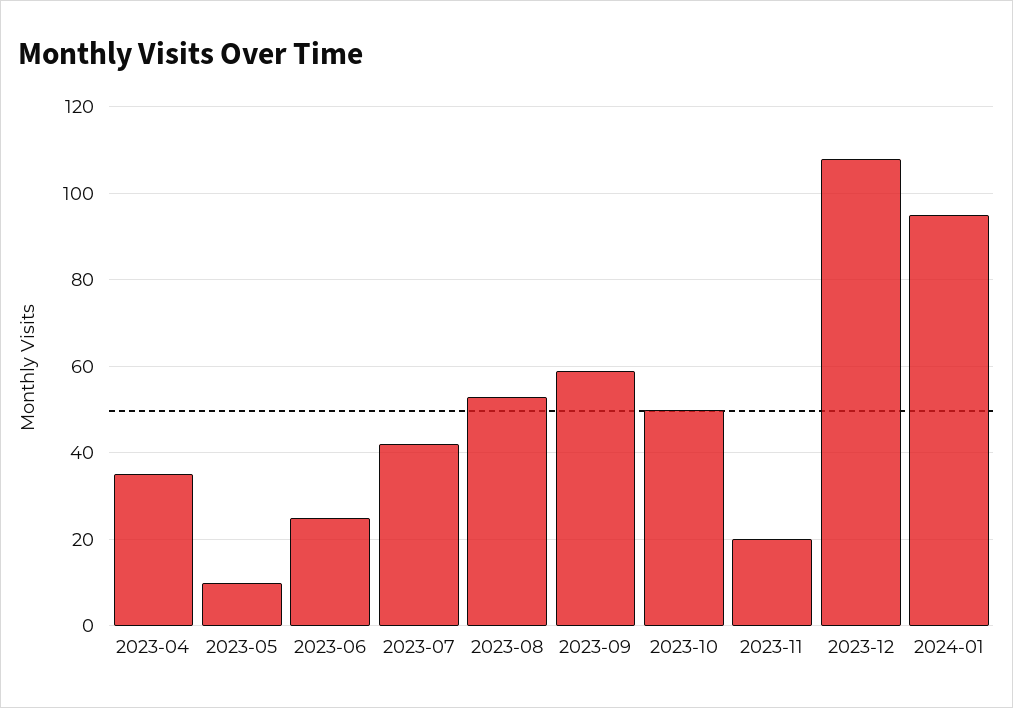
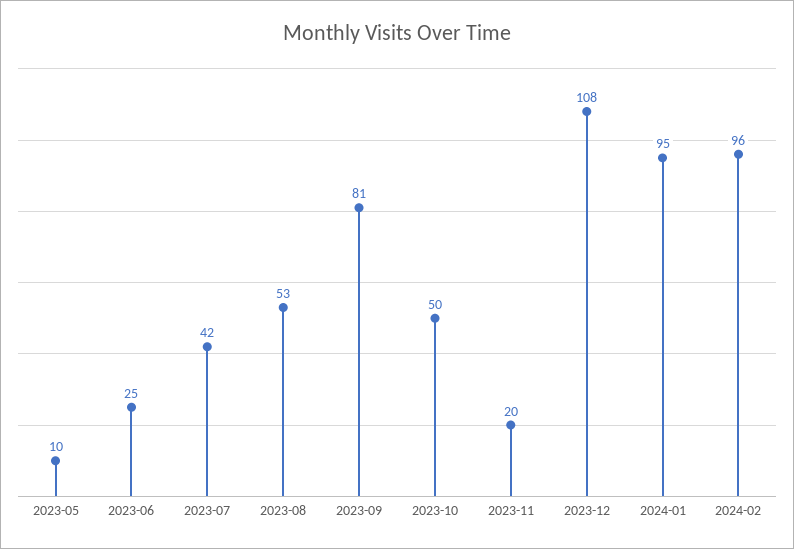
2023-04: 35 -> none
2023-09: 60 -> 81
2024-02: none -> 96

